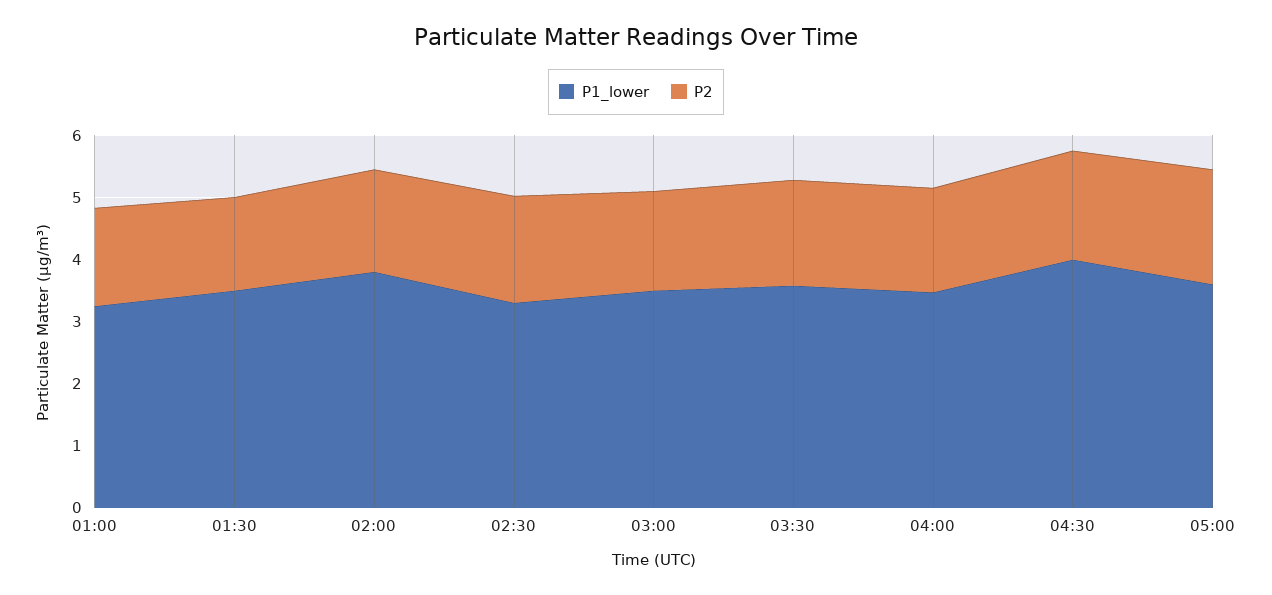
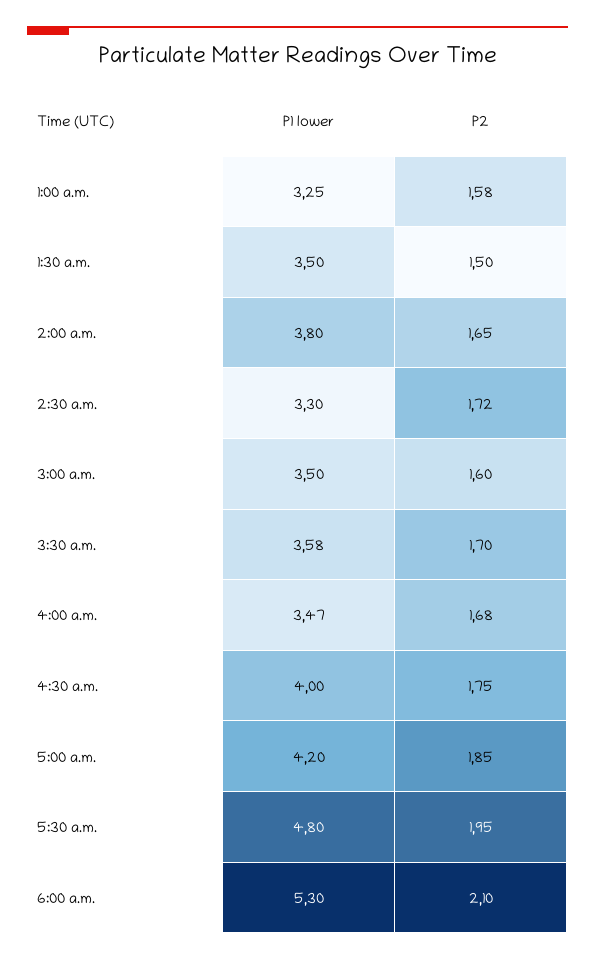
P1_lower, 05:00: 3.6 -> 4.2
P1_lower, 5:30 a.m.: none -> 4.8
P2, 5:30 a.m.: none -> 1.95
P1_lower, 6:00 a.m.: none -> 5.3
P2, 6:00 a.m.: none -> 2.1

